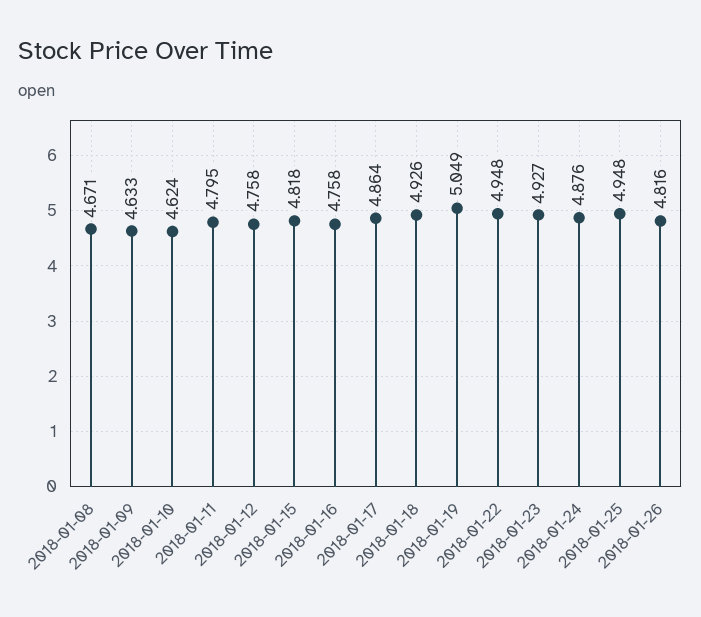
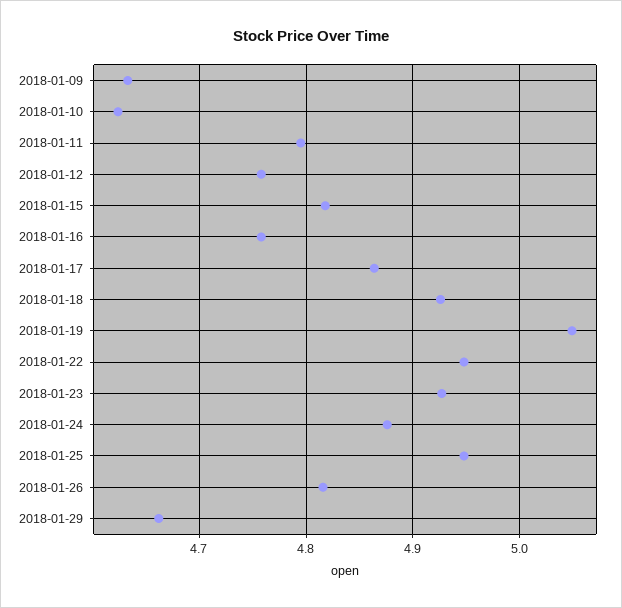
2018-01-08: 4.671 -> none
2018-01-29: none -> 4.66

